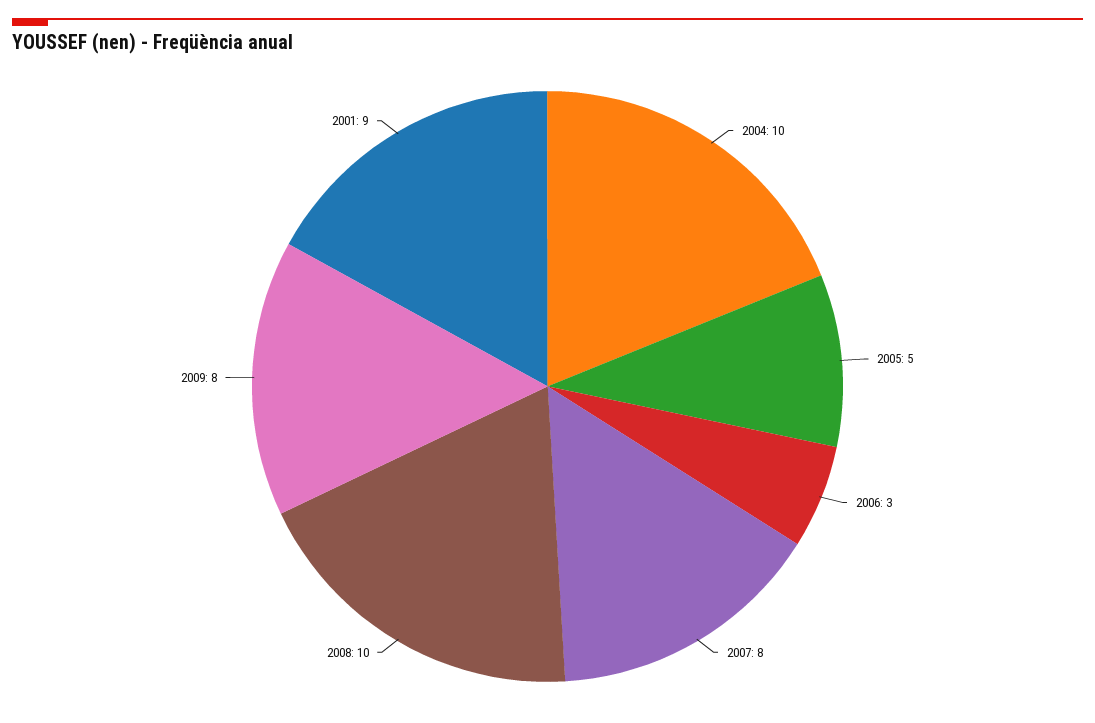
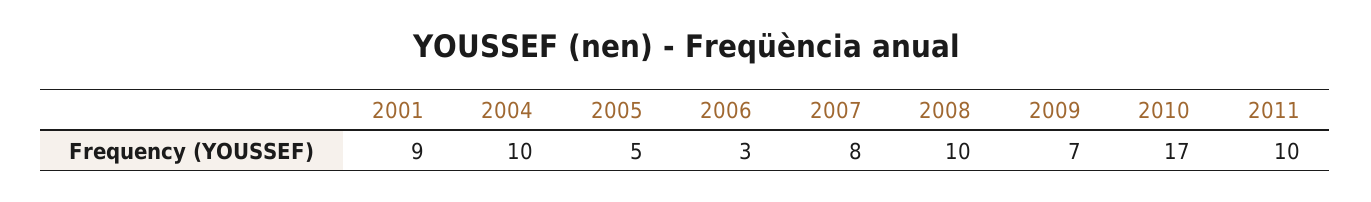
2009: 8 -> 7
2010: none -> 17
2011: none -> 10

